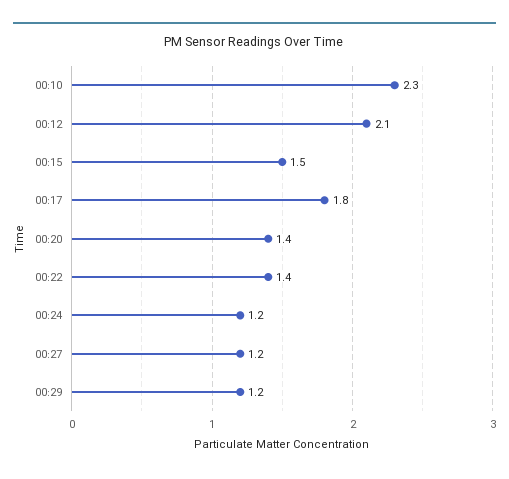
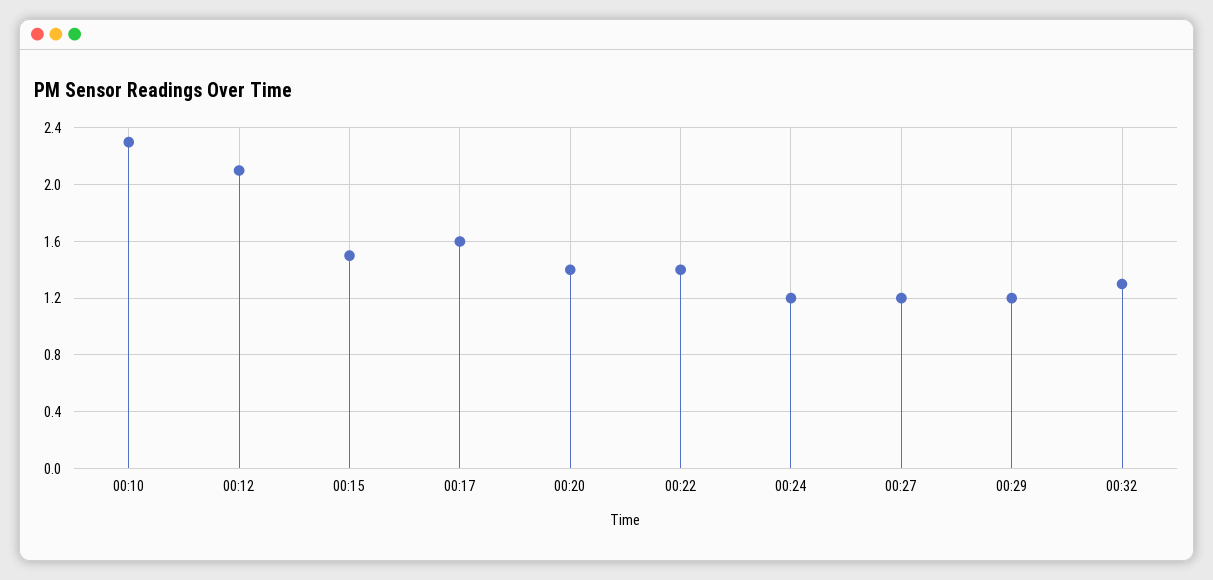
00:17: 1.8 -> 1.6
00:32: none -> 1.3

